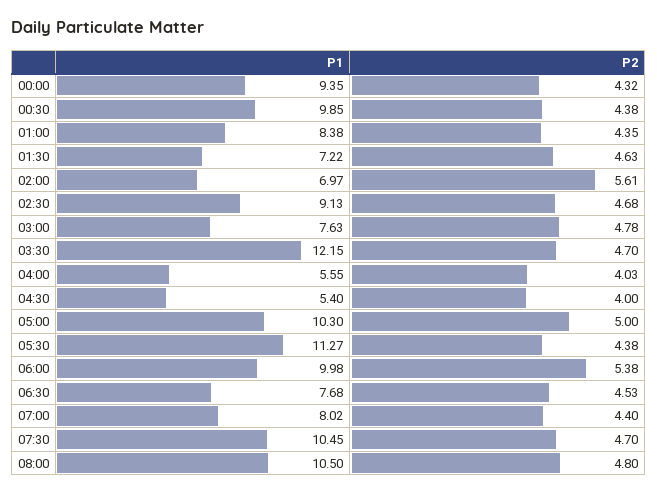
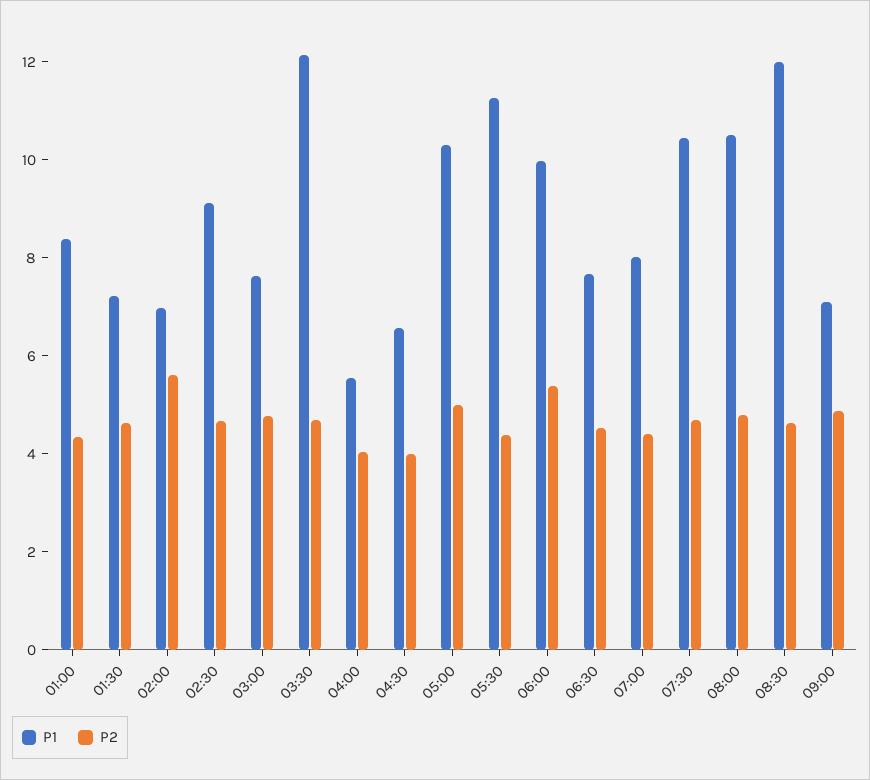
P1, 00:00: 9.35 -> none
P2, 00:00: 4.32 -> none
P1, 00:30: 9.85 -> none
P2, 00:30: 4.38 -> none
P1, 04:30: 5.4 -> 6.5
P1, 08:30: none -> 12
P2, 08:30: none -> 4.5
P1, 09:00: none -> 7
P2, 09:00: none -> 5

